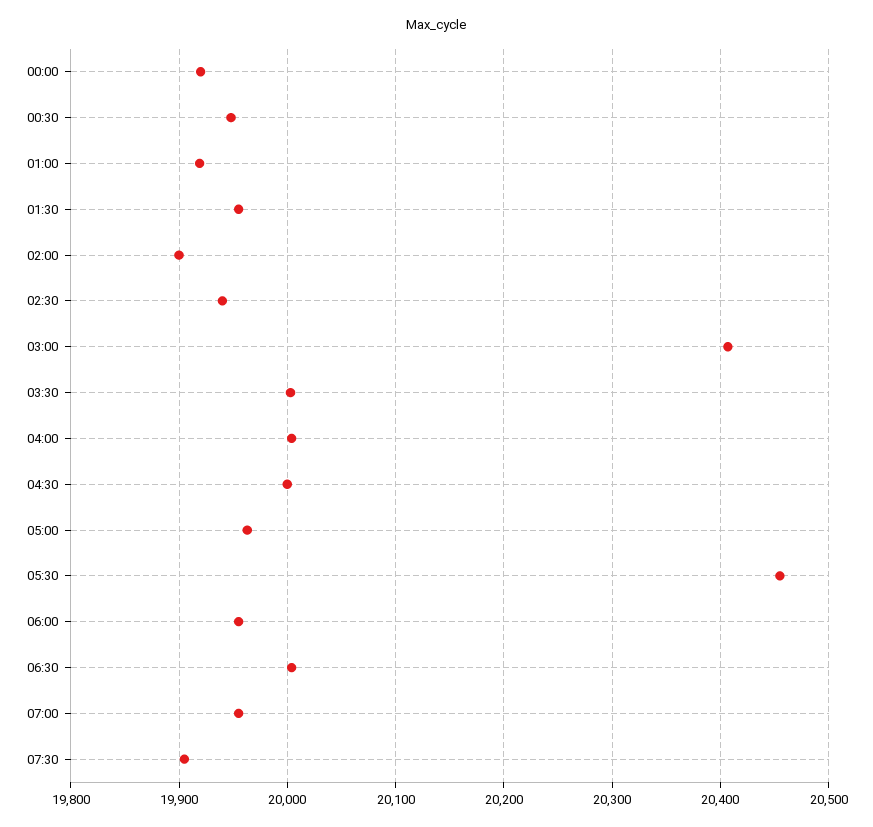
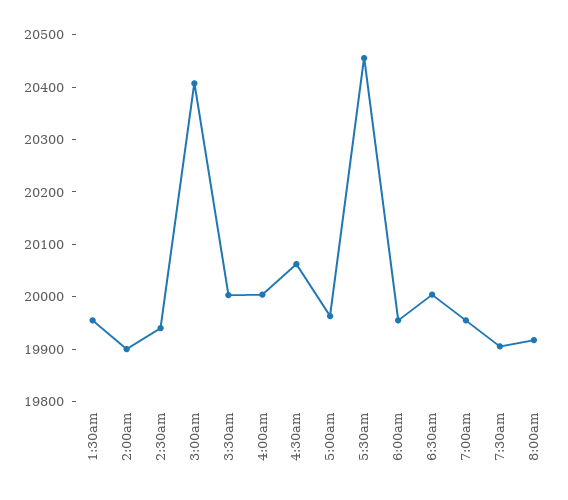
00:00: 19920 -> none
00:30: 19950 -> none
01:00: 19920 -> none
04:30: 20000 -> 20060
8:00am: none -> 19920

